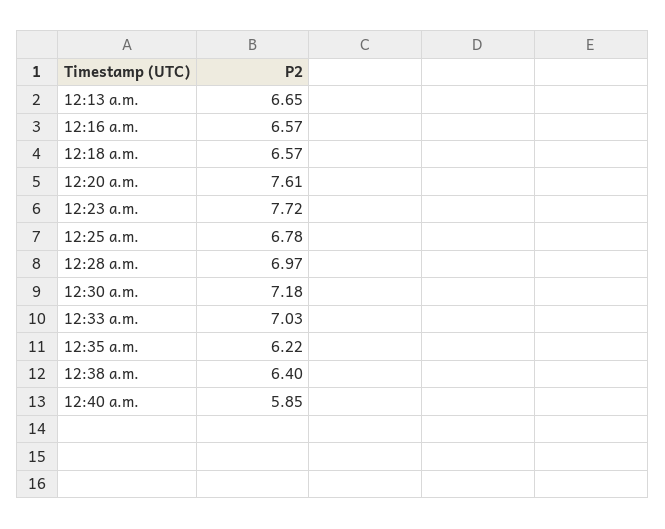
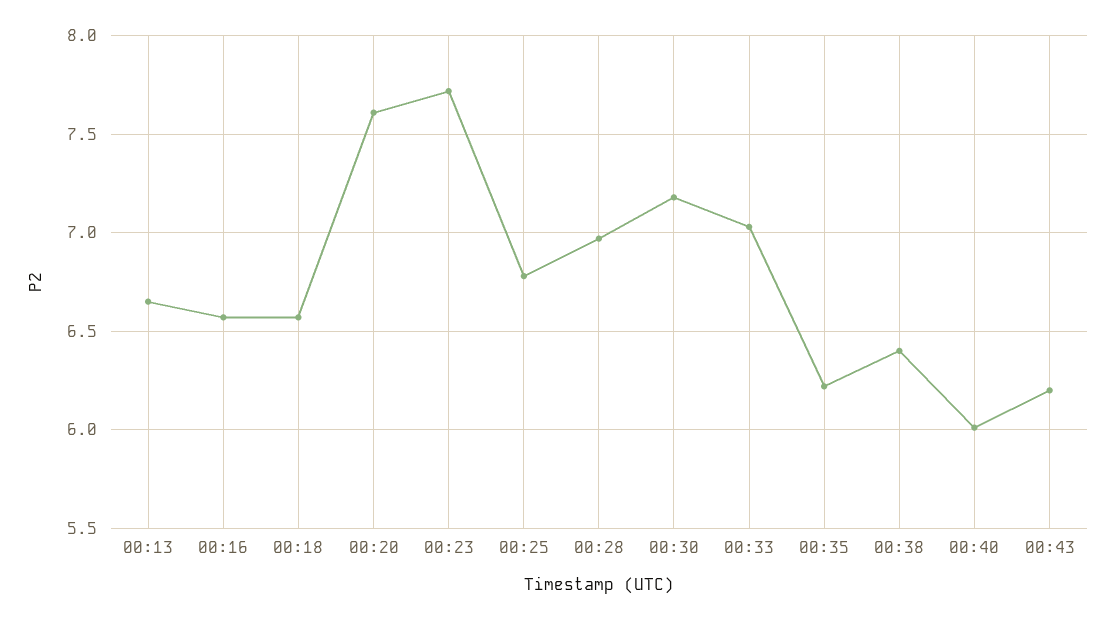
12:40 a.m.: 5.85 -> 6
00:43: none -> 6.2

